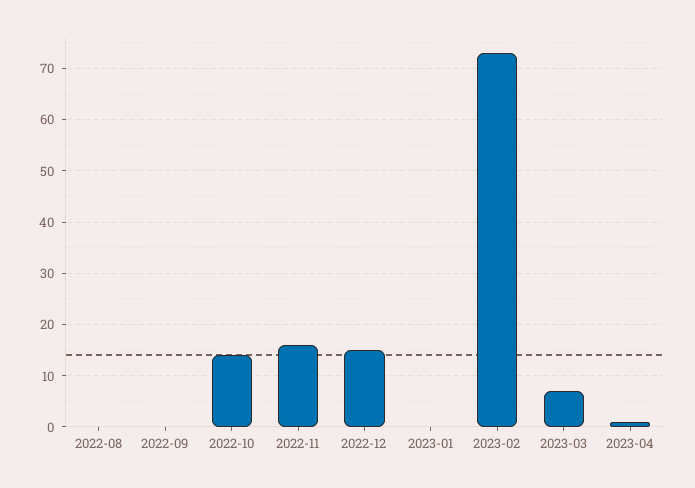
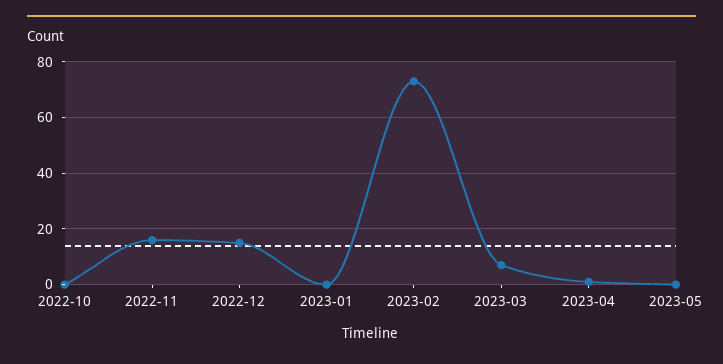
2022-08: 0 -> none
2022-09: 0 -> none
2022-10: 15 -> 0
2023-05: none -> 0

